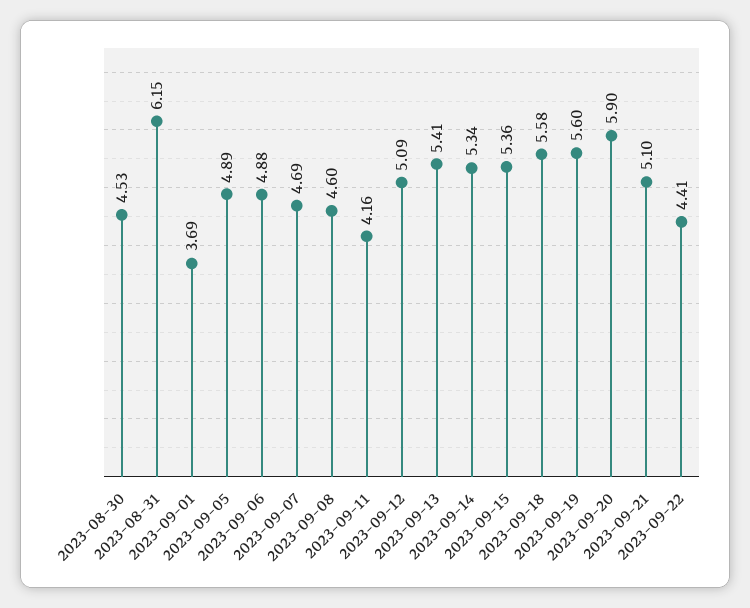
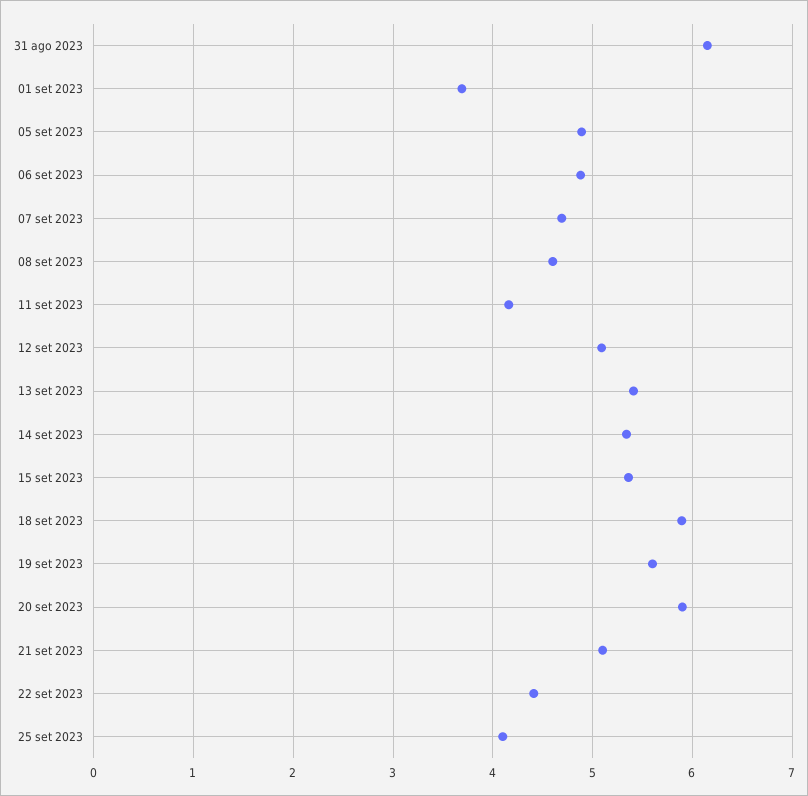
2023-08-30: 4.53 -> none
2023-09-18: 5.58 -> 5.9
25 set 2023: none -> 4.1

